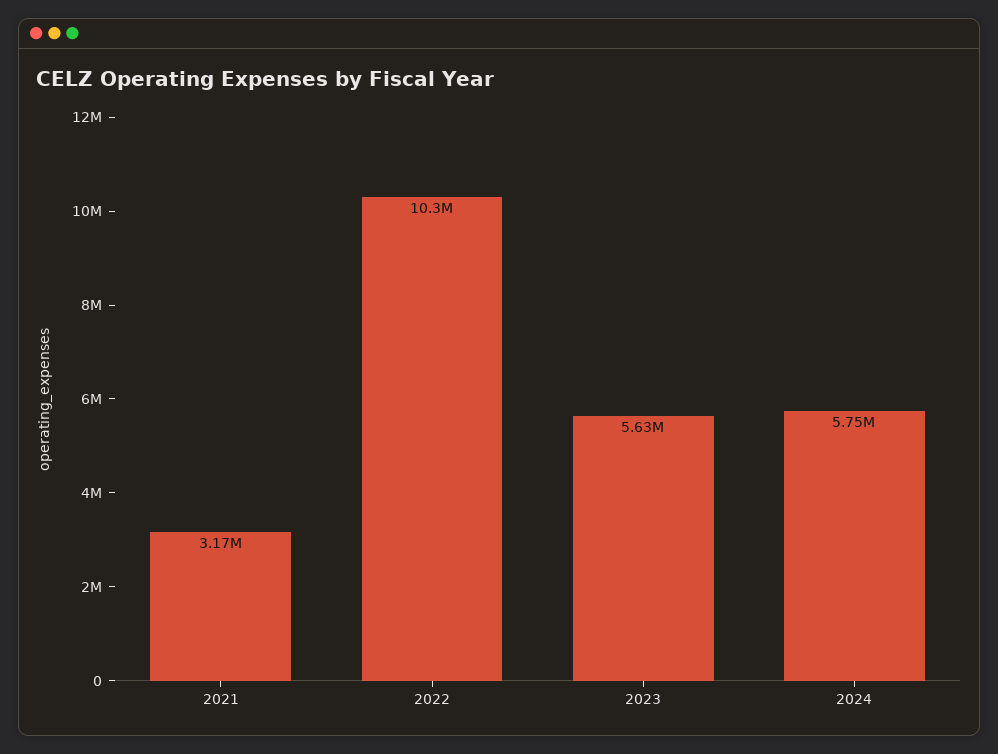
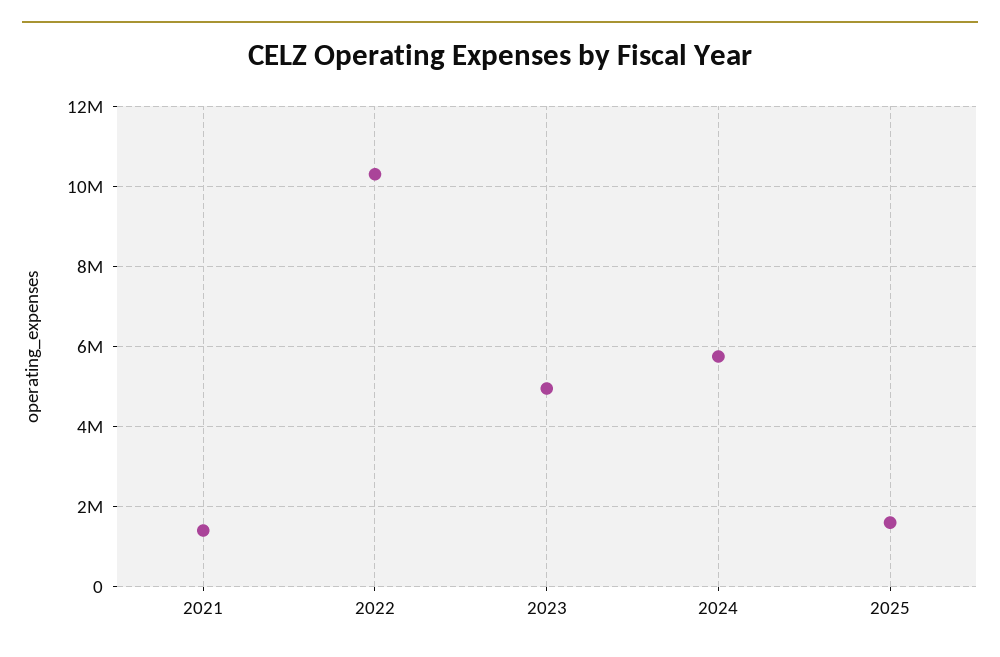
2021: 3170000 -> 1400000
2023: 5630000 -> 5000000
2025: none -> 1600000

